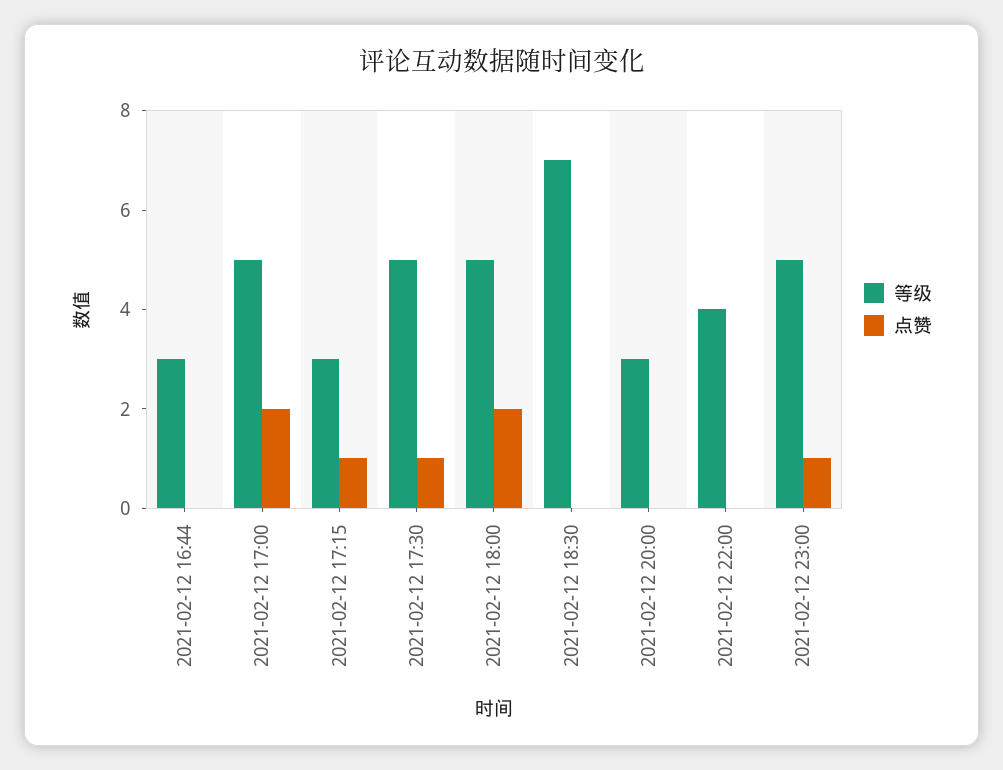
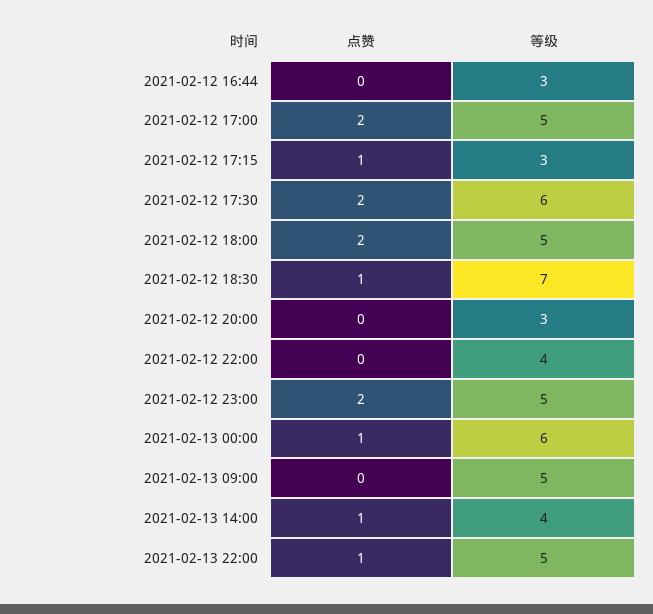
等级, 2021-02-12 17:30: 5 -> 6
点赞, 2021-02-12 17:30: 1 -> 2
点赞, 2021-02-12 18:30: 0 -> 1
点赞, 2021-02-12 23:00: 1 -> 2
点赞, 2021-02-13 00:00: none -> 1
等级, 2021-02-13 00:00: none -> 6
点赞, 2021-02-13 09:00: none -> 0
等级, 2021-02-13 09:00: none -> 5
点赞, 2021-02-13 14:00: none -> 1
等级, 2021-02-13 14:00: none -> 4
点赞, 2021-02-13 22:00: none -> 1
等级, 2021-02-13 22:00: none -> 5

